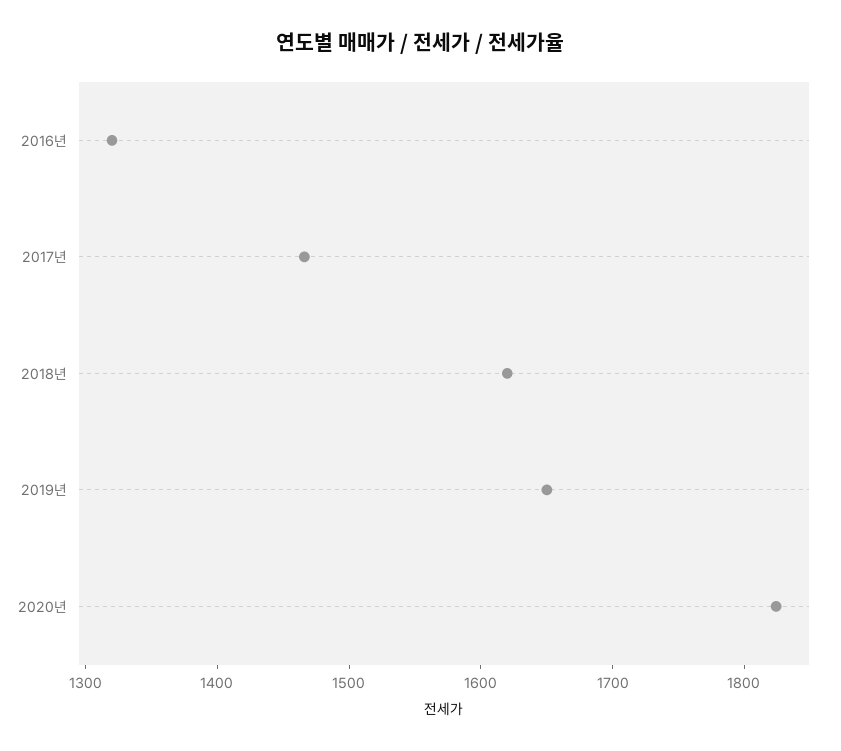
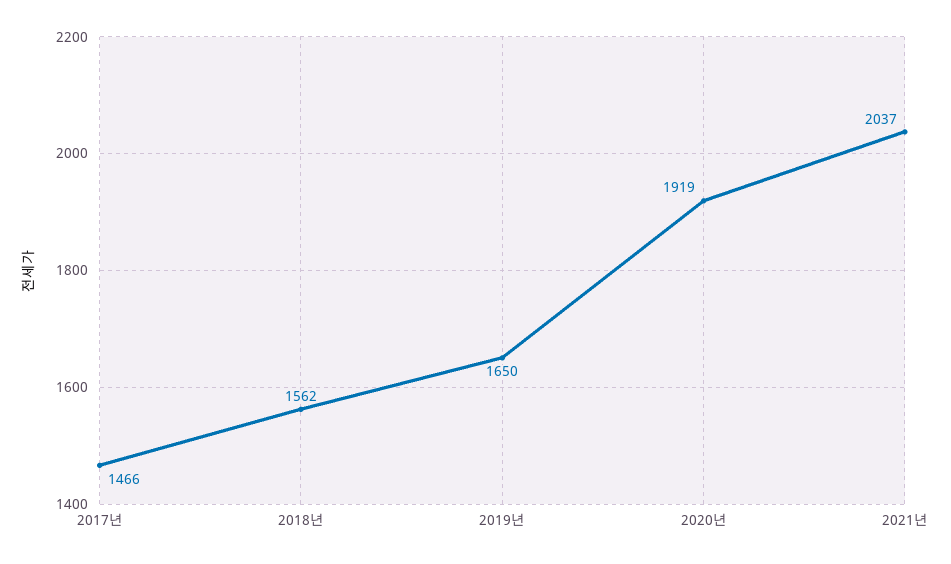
2016년: 1320 -> none
2018년: 1620 -> 1562
2020년: 1820 -> 1919
2021년: none -> 2037

